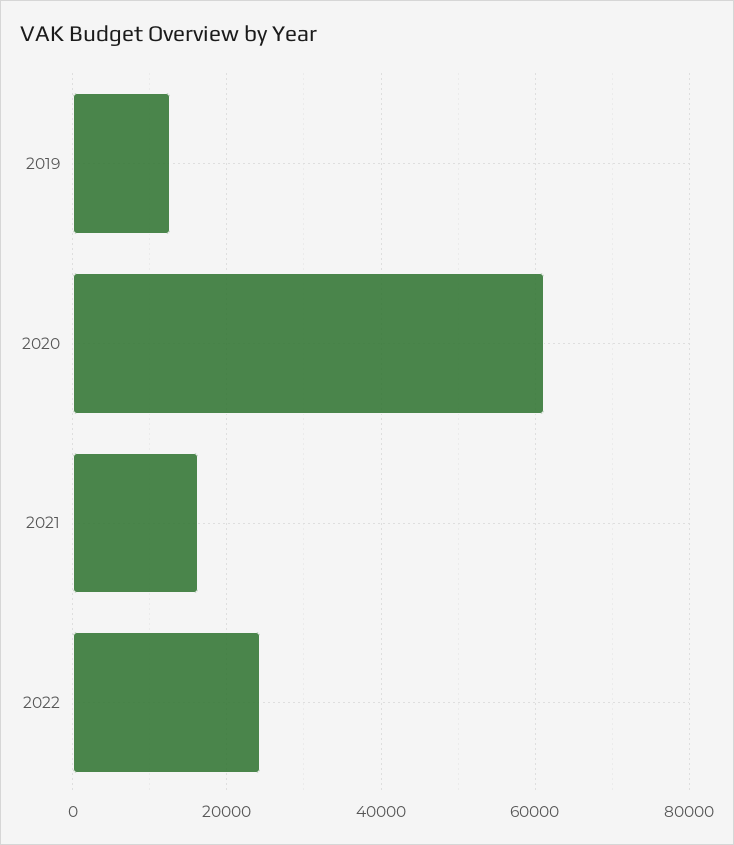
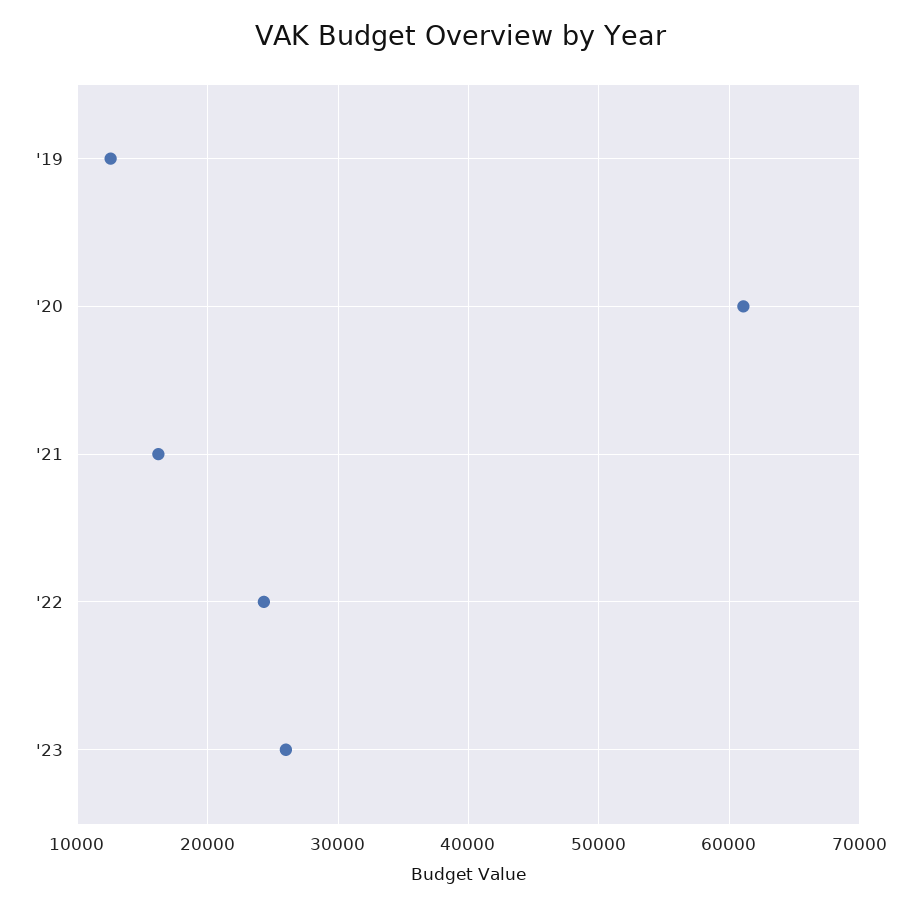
'23: none -> 26000

